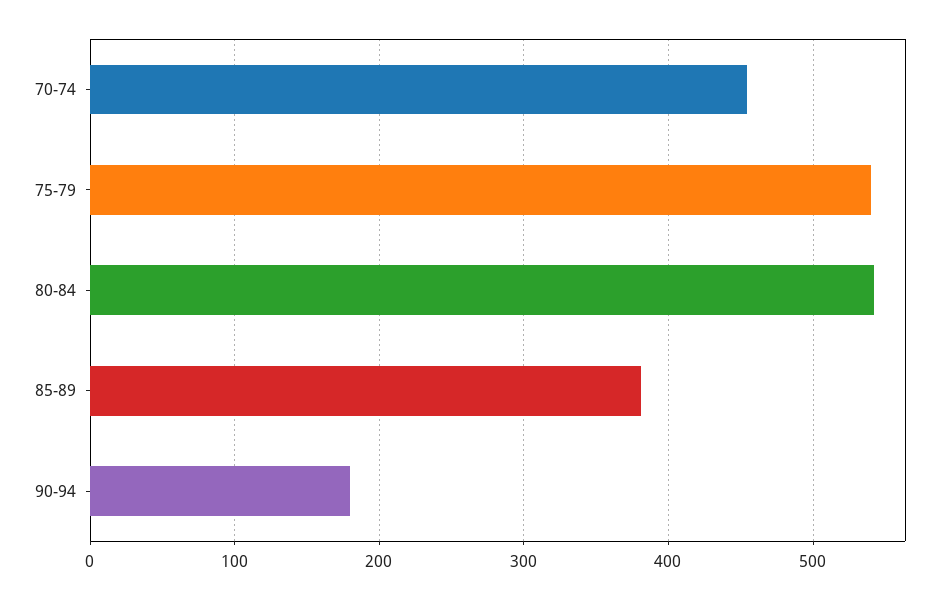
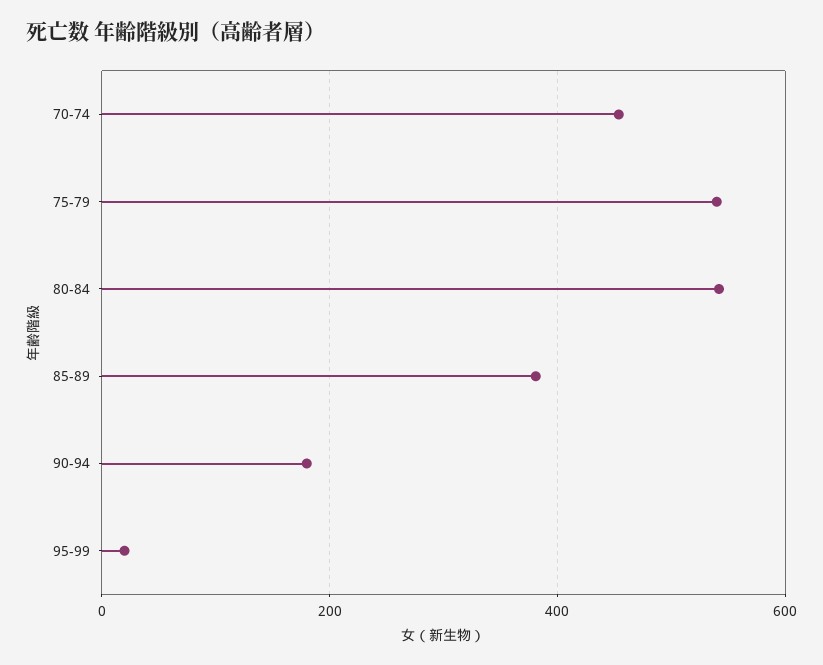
95-99: none -> 20

